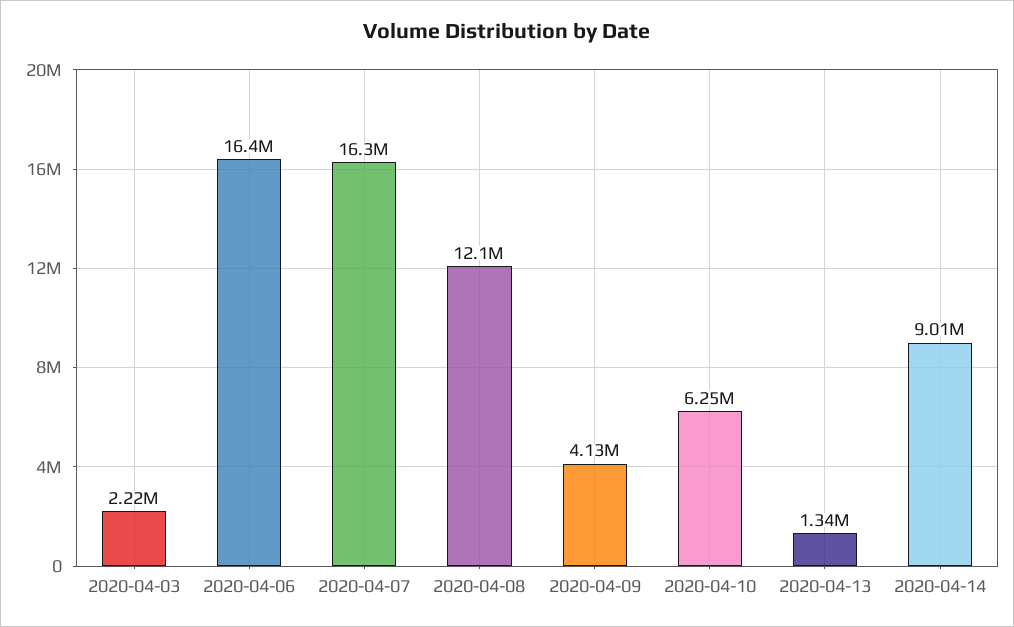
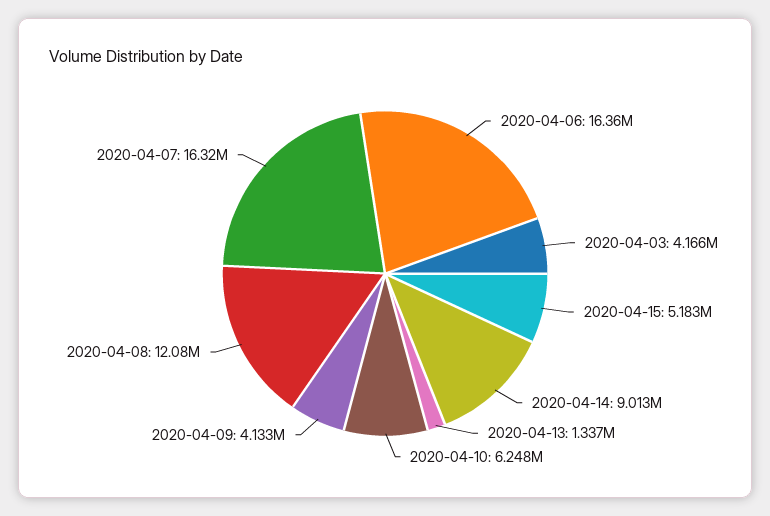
2020-04-03: 2220000 -> 4166000
2020-04-15: none -> 5183000

